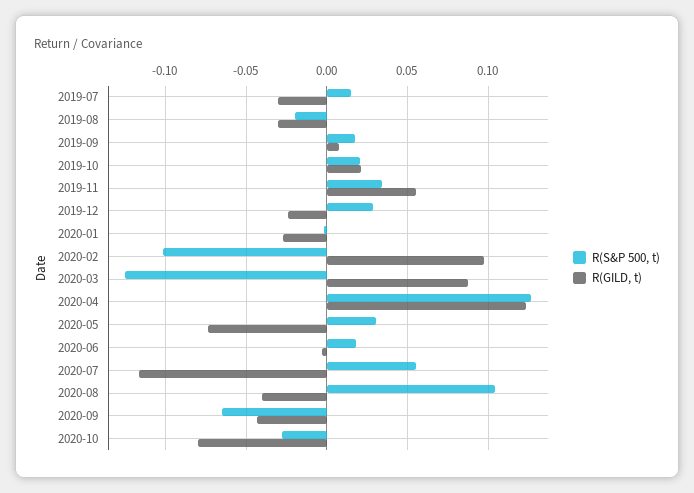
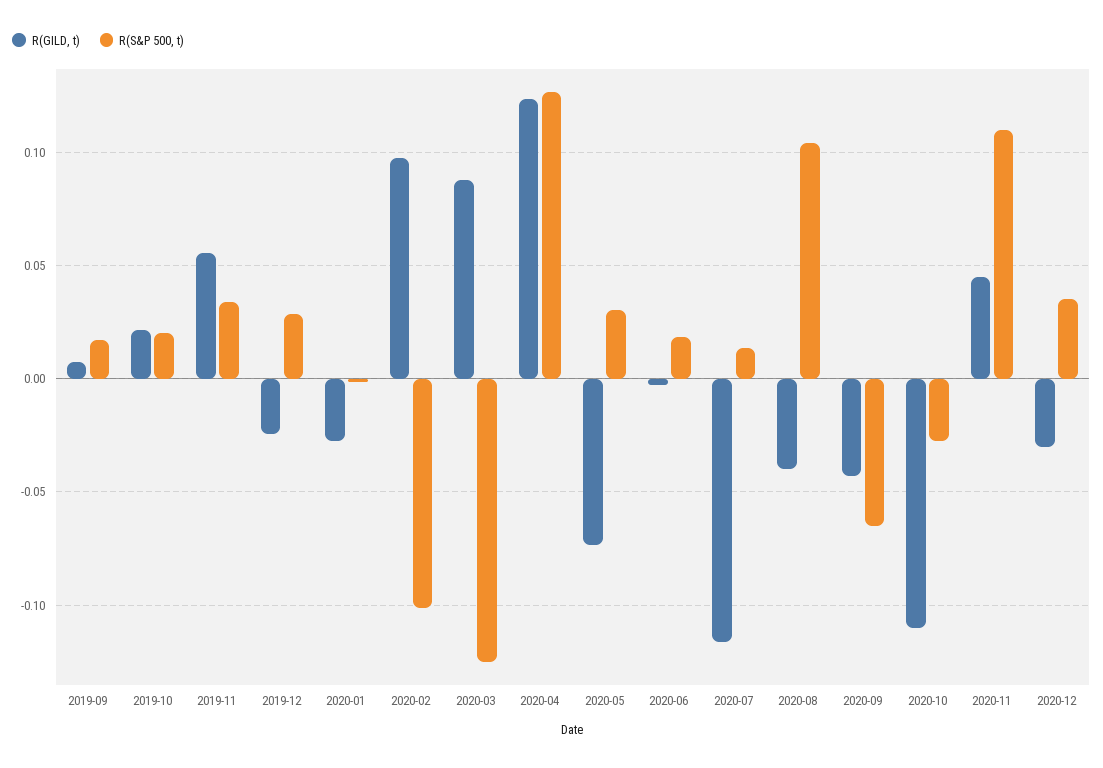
R(S&P 500, t), 2019-07: 0.015 -> none
R(GILD, t), 2019-07: -0.03 -> none
R(S&P 500, t), 2019-08: -0.02 -> none
R(GILD, t), 2019-08: -0.03 -> none
R(S&P 500, t), 2020-07: 0.055 -> 0.015
R(GILD, t), 2020-10: -0.08 -> -0.11
R(GILD, t), 2020-11: none -> 0.045
R(S&P 500, t), 2020-11: none -> 0.11
R(GILD, t), 2020-12: none -> -0.03
R(S&P 500, t), 2020-12: none -> 0.035

